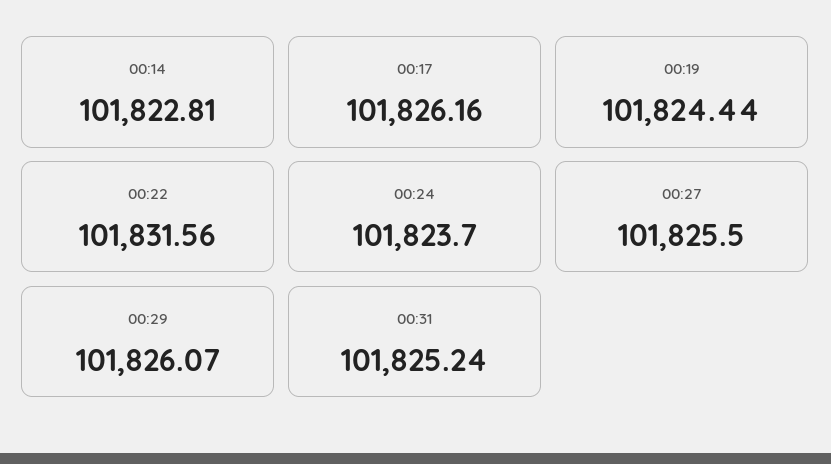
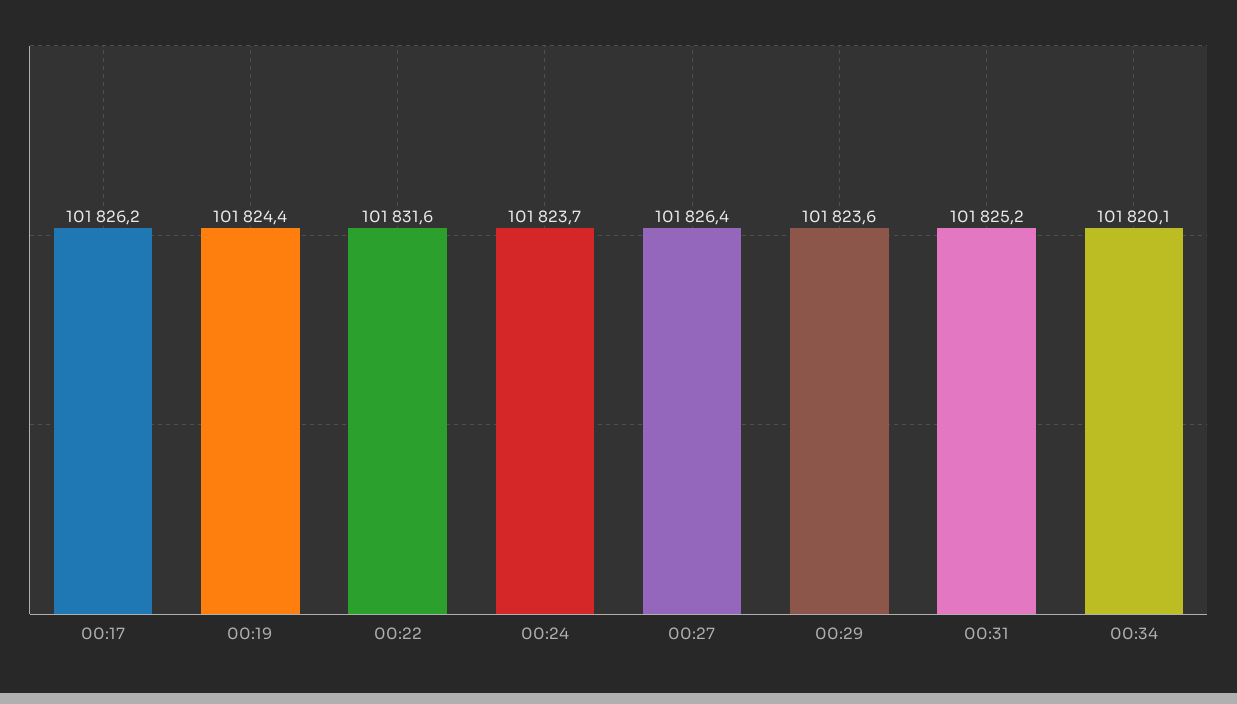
00:14: 101822.81 -> none
00:27: 101825.5 -> 101826.4
00:29: 101826.07 -> 101823.6
00:34: none -> 101820.1

